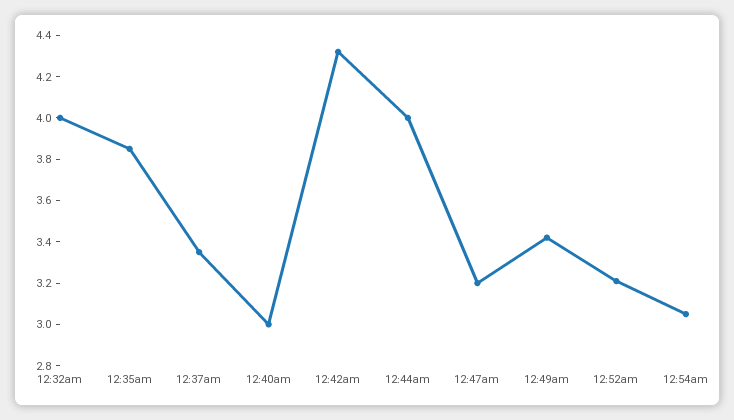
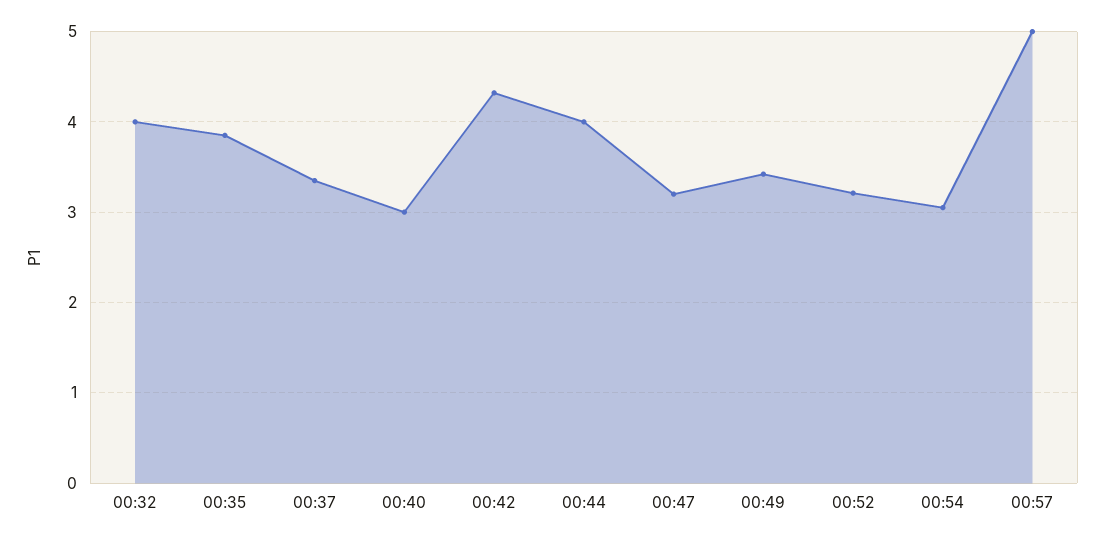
00:57: none -> 5

